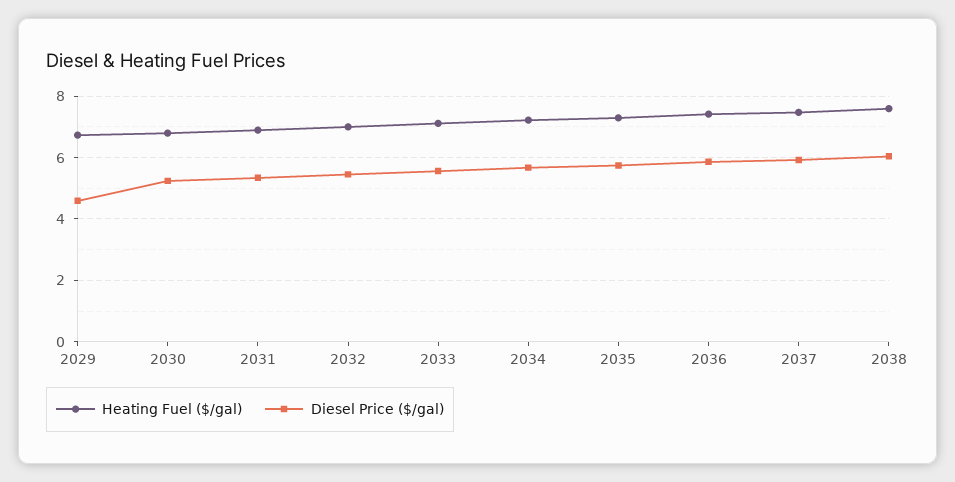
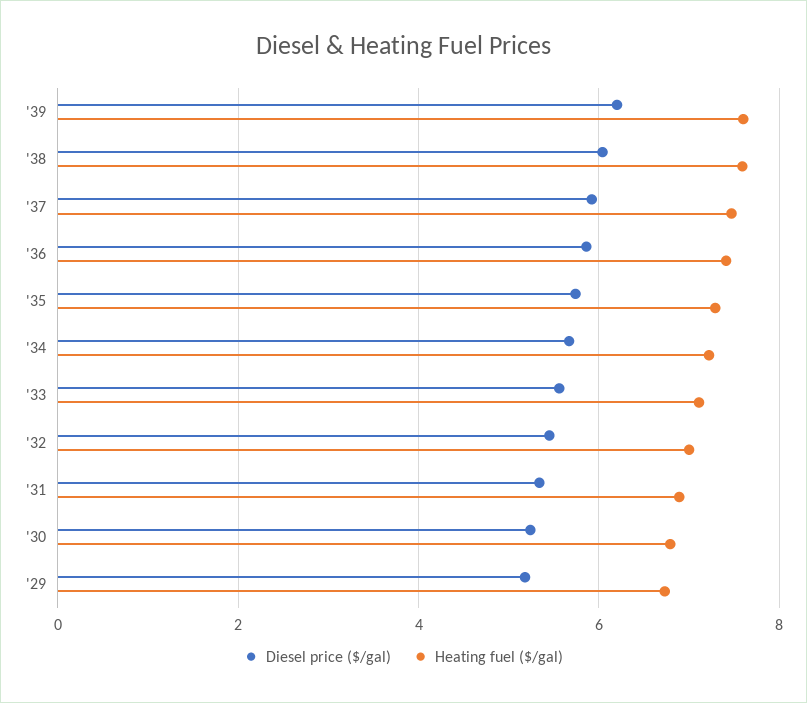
Diesel Price ($/gal), 2029: 4.6 -> 5.2
Diesel Price ($/gal), '39: none -> 6.2
Heating Fuel ($/gal), '39: none -> 7.6

